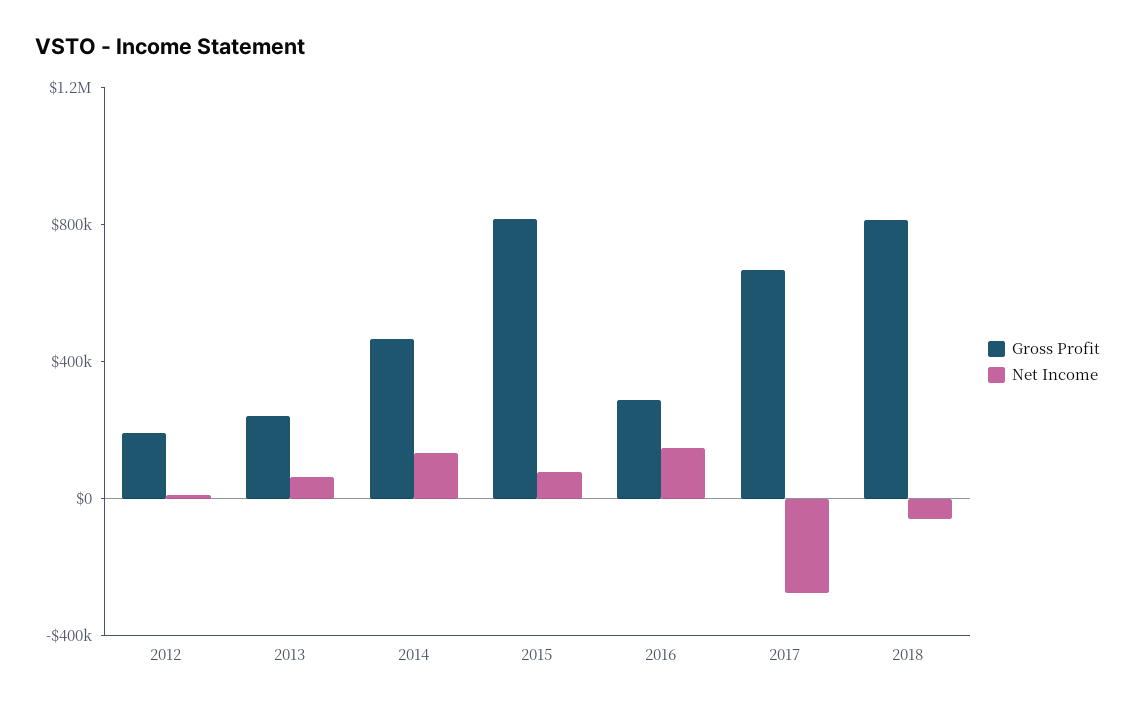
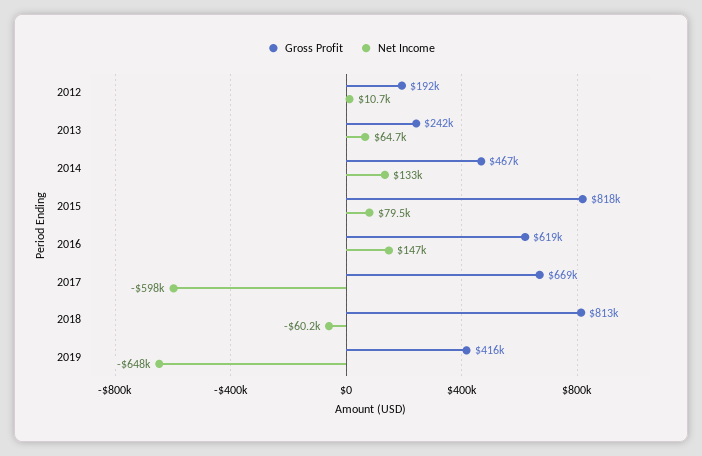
Gross Profit, 2016: 300000 -> 619000
Net Income, 2017: -300000 -> -598000
Gross Profit, 2019: none -> 416000
Net Income, 2019: none -> -648000

